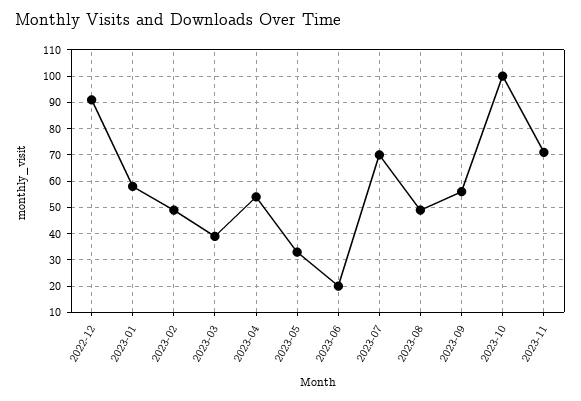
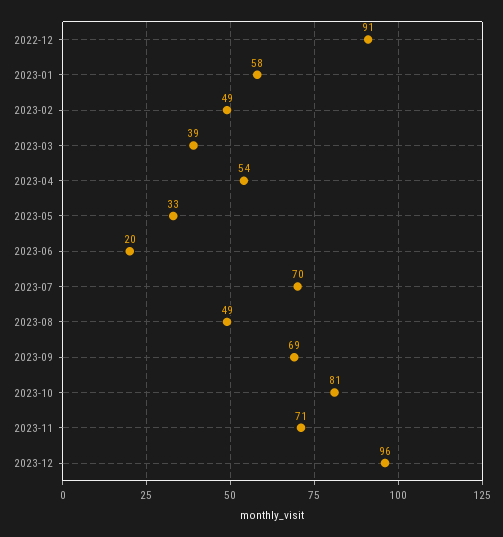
2023-09: 55 -> 69
2023-10: 100 -> 81
2023-12: none -> 96

